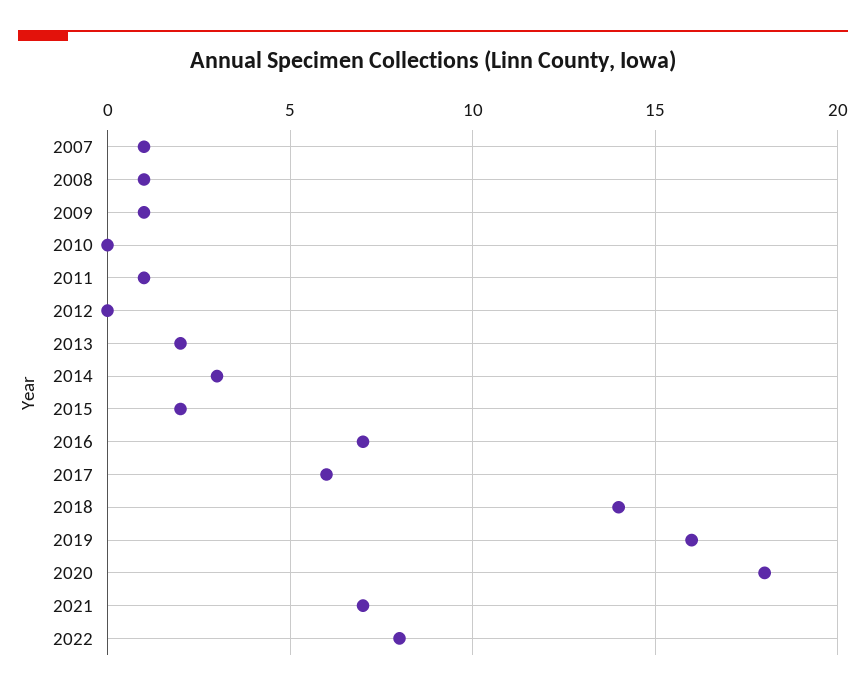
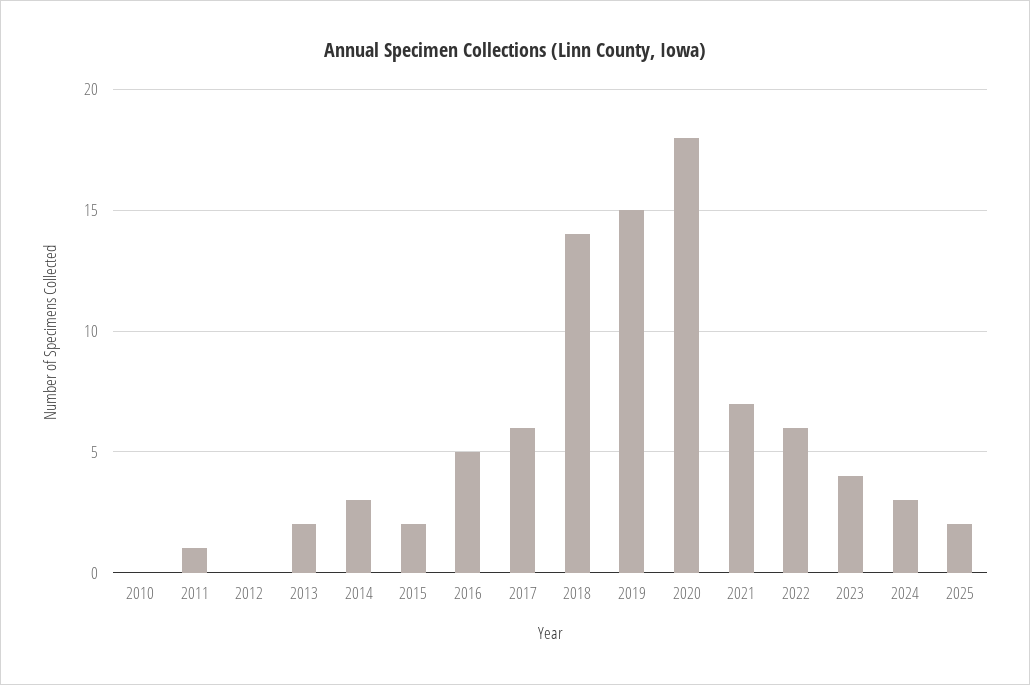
2007: 1 -> none
2008: 1 -> none
2009: 1 -> none
2016: 7 -> 5
2019: 16 -> 15
2022: 8 -> 6
2023: none -> 4
2024: none -> 3
2025: none -> 2

